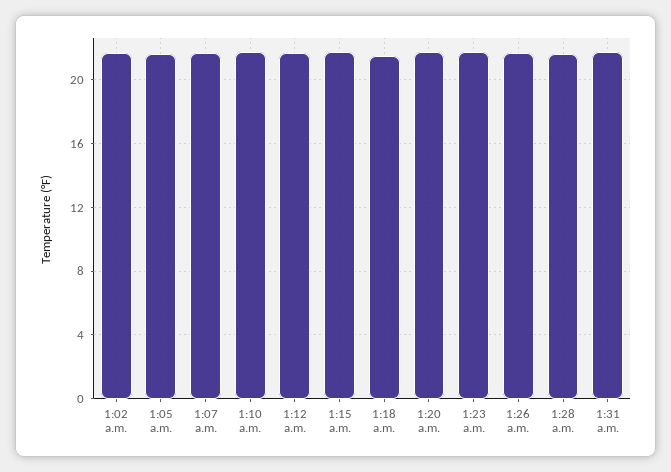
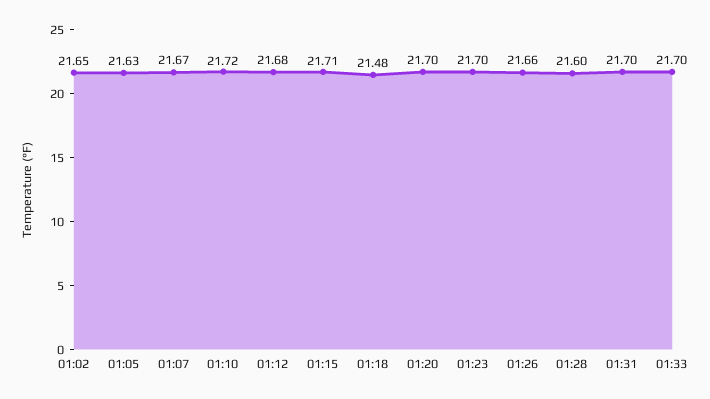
01:33: none -> 21.7

